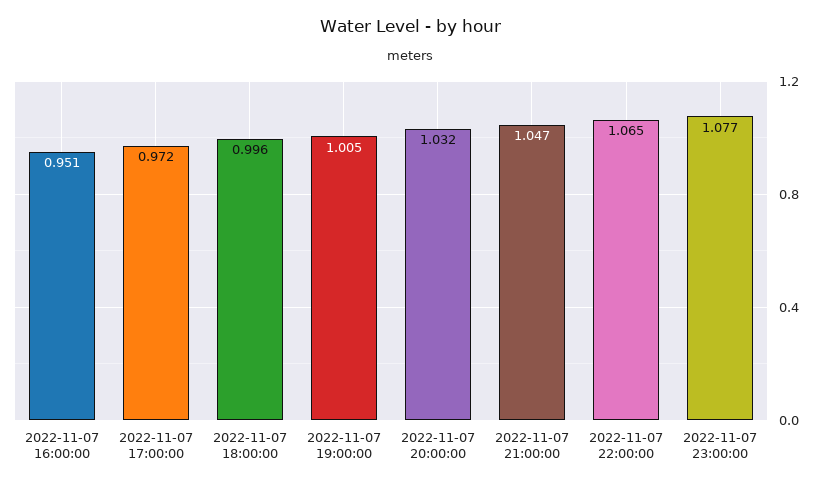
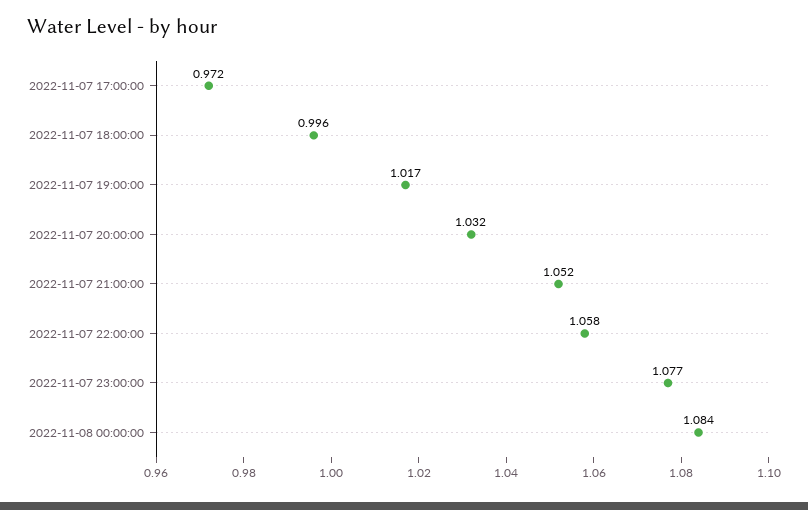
2022-11-07 16:00:00: 0.951 -> none
2022-11-07 19:00:00: 1.005 -> 1.017
2022-11-07 21:00:00: 1.047 -> 1.052
2022-11-07 22:00:00: 1.065 -> 1.058
2022-11-08 00:00:00: none -> 1.084

